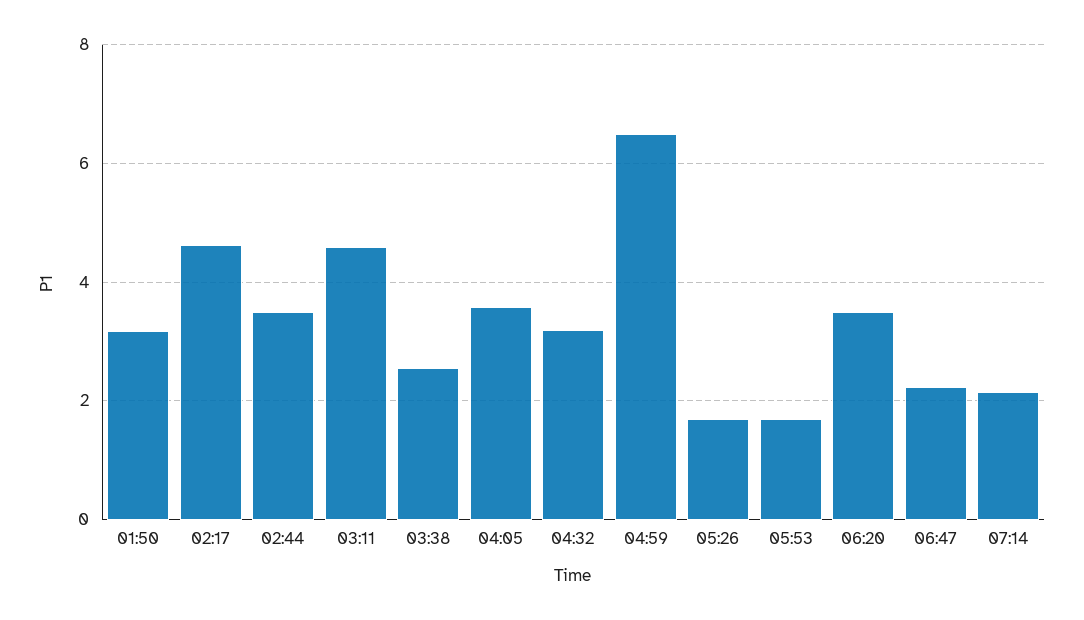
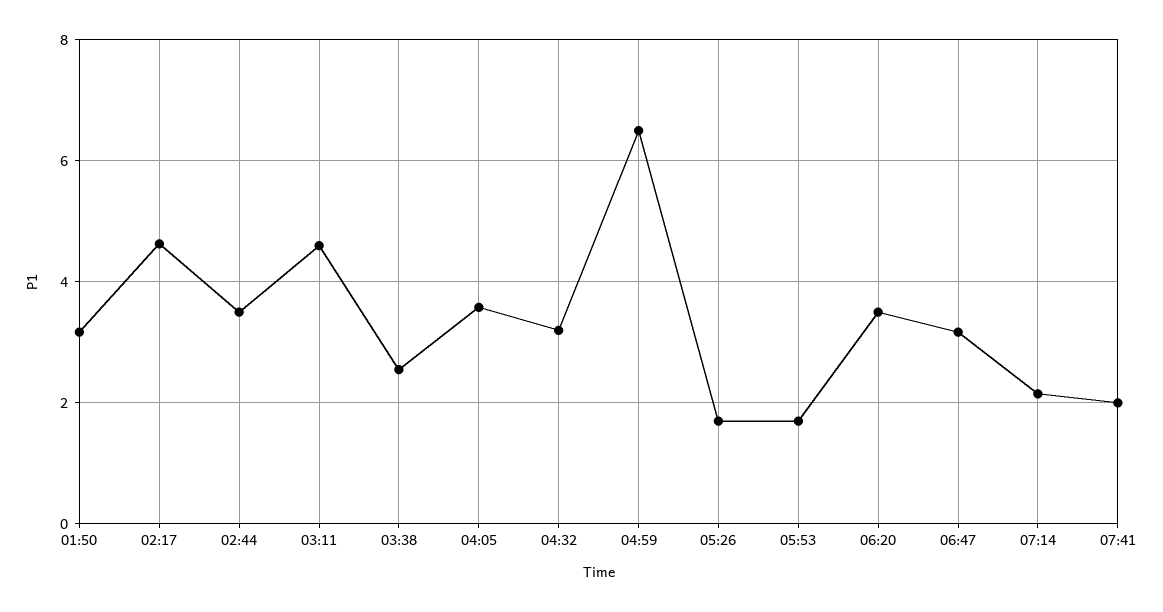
06:47: 2.2 -> 3.2
07:41: none -> 2

